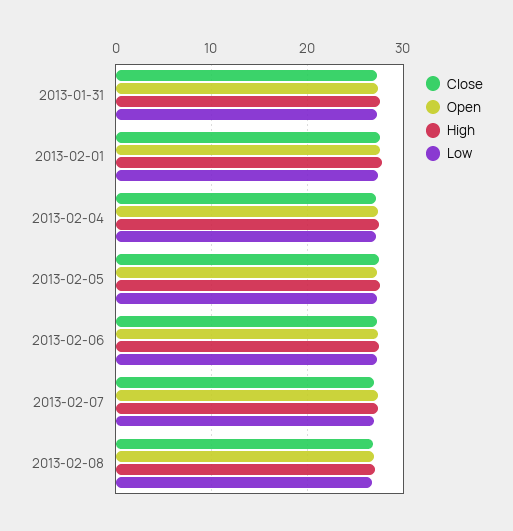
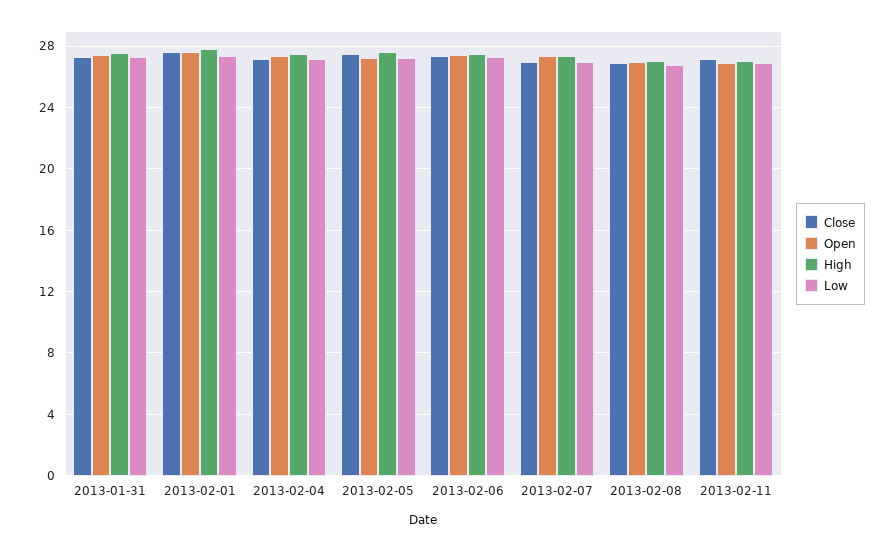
Close, 2013-02-11: none -> 27
Open, 2013-02-11: none -> 27
High, 2013-02-11: none -> 27
Low, 2013-02-11: none -> 27

